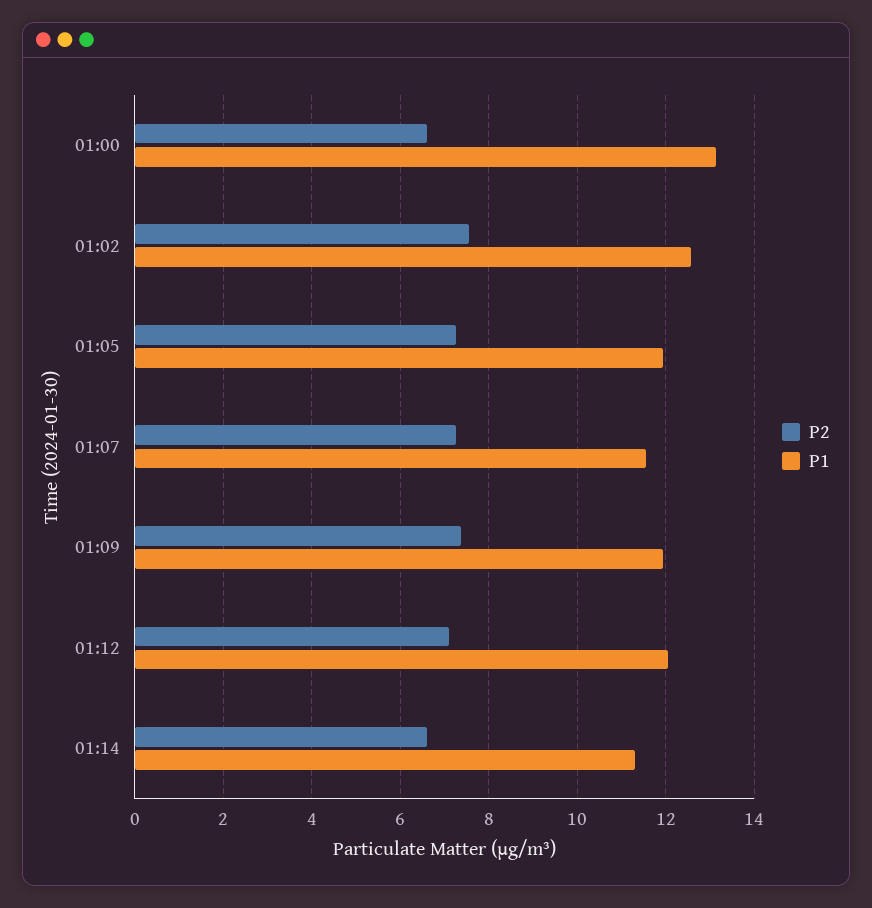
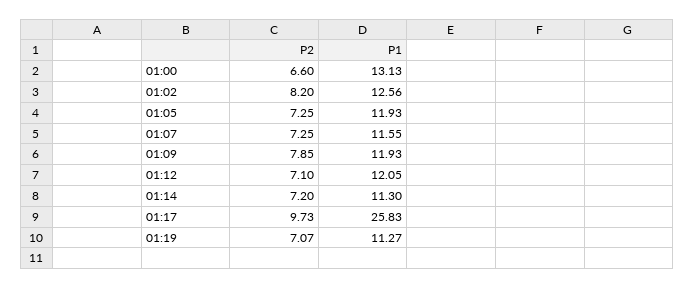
P2, 01:02: 7.6 -> 8.2
P2, 01:09: 7.4 -> 7.85
P2, 01:14: 6.6 -> 7.2
P2, 01:17: none -> 9.73
P1, 01:17: none -> 25.83
P2, 01:19: none -> 7.07
P1, 01:19: none -> 11.27

